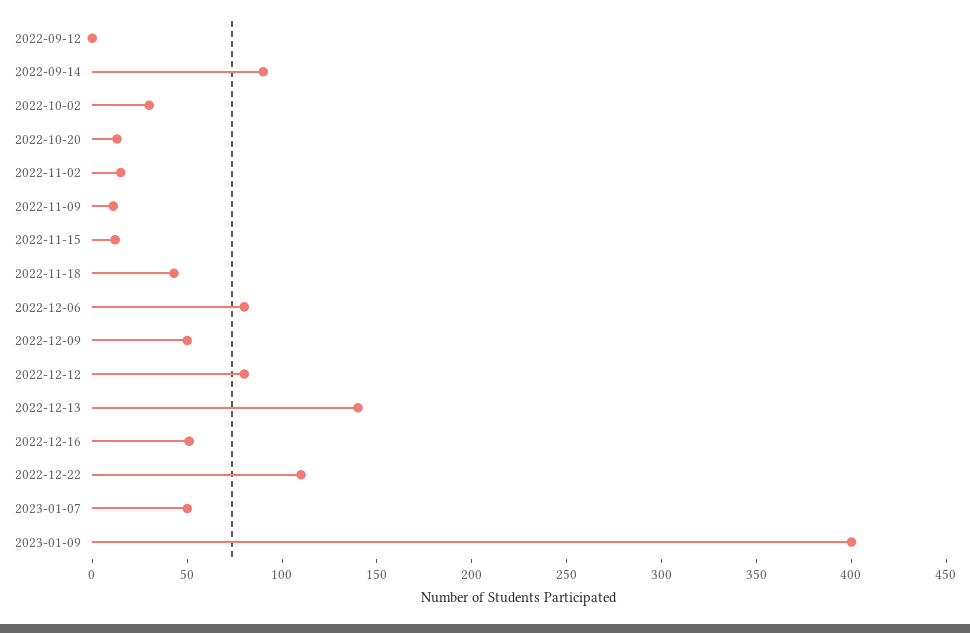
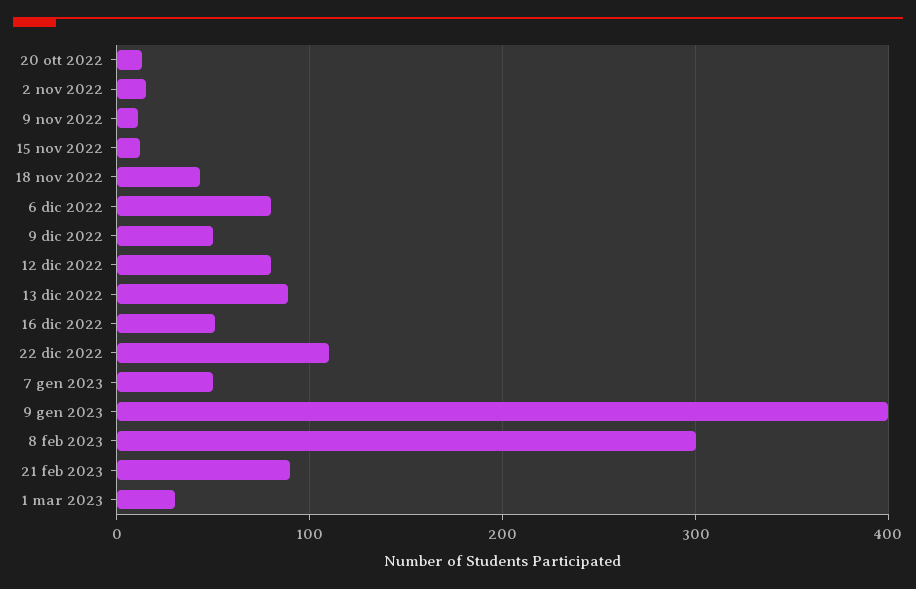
2022-09-12: 0 -> none
2022-09-14: 90 -> none
2022-10-02: 30 -> none
2022-12-13: 140 -> 90
8 feb 2023: none -> 300
21 feb 2023: none -> 90
1 mar 2023: none -> 30

